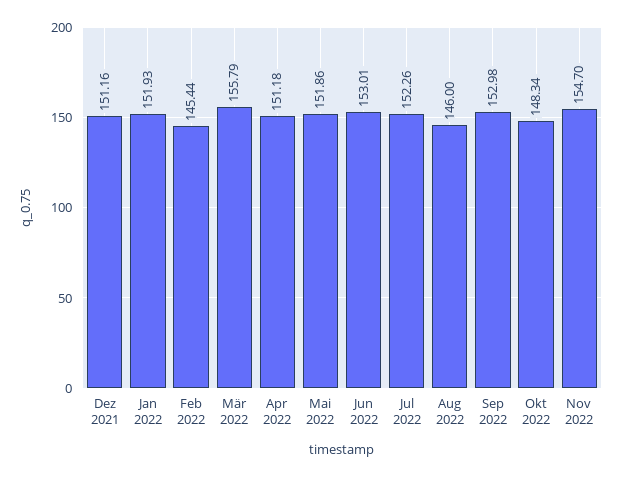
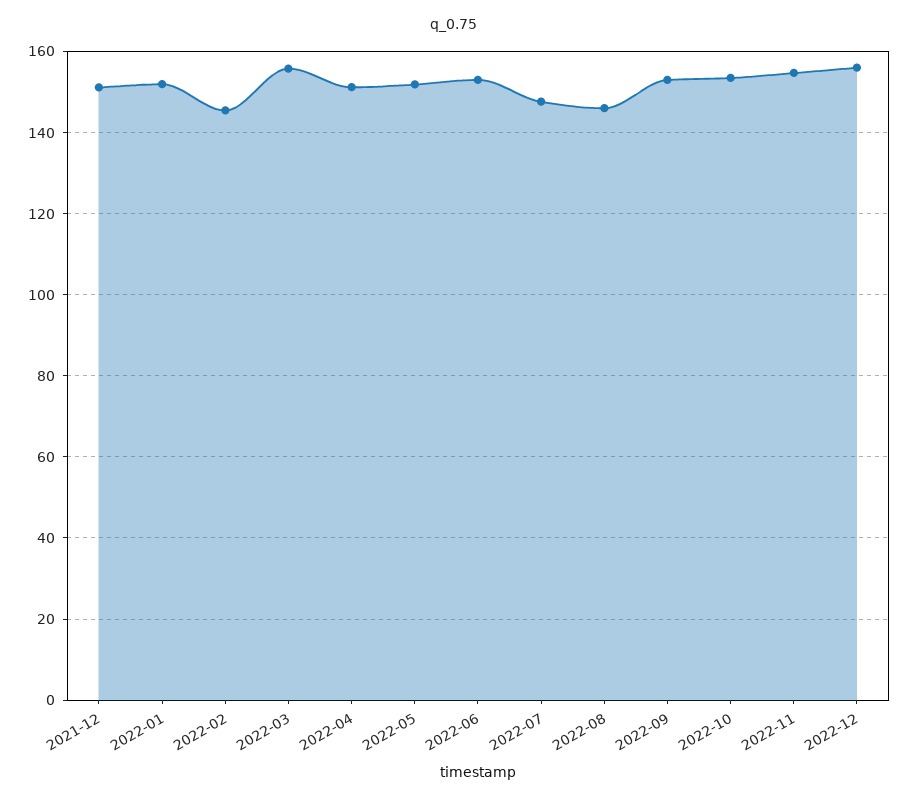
Jul 2022: 152.26 -> 148
Okt 2022: 148.34 -> 154
2022-12: none -> 156

